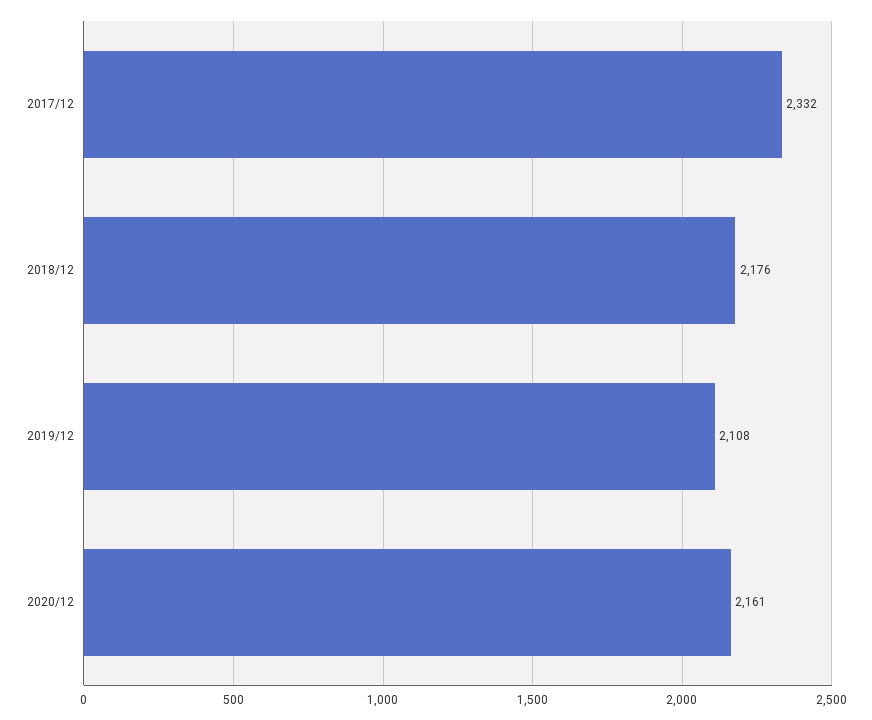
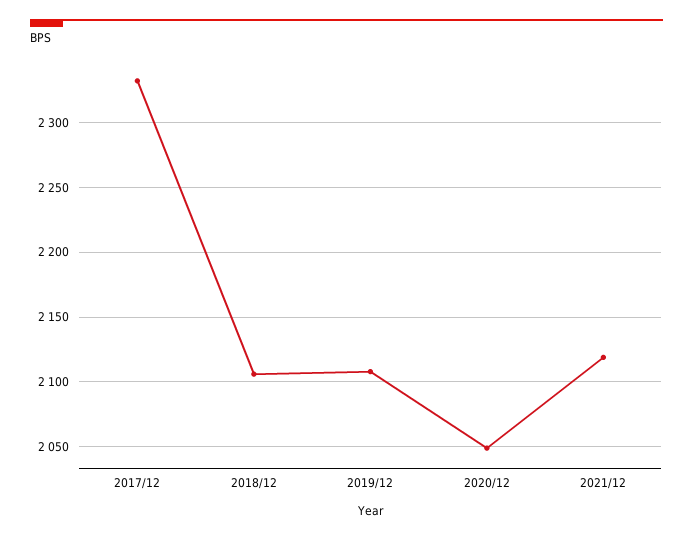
2018/12: 2176 -> 2105
2020/12: 2161 -> 2050
2021/12: none -> 2120

